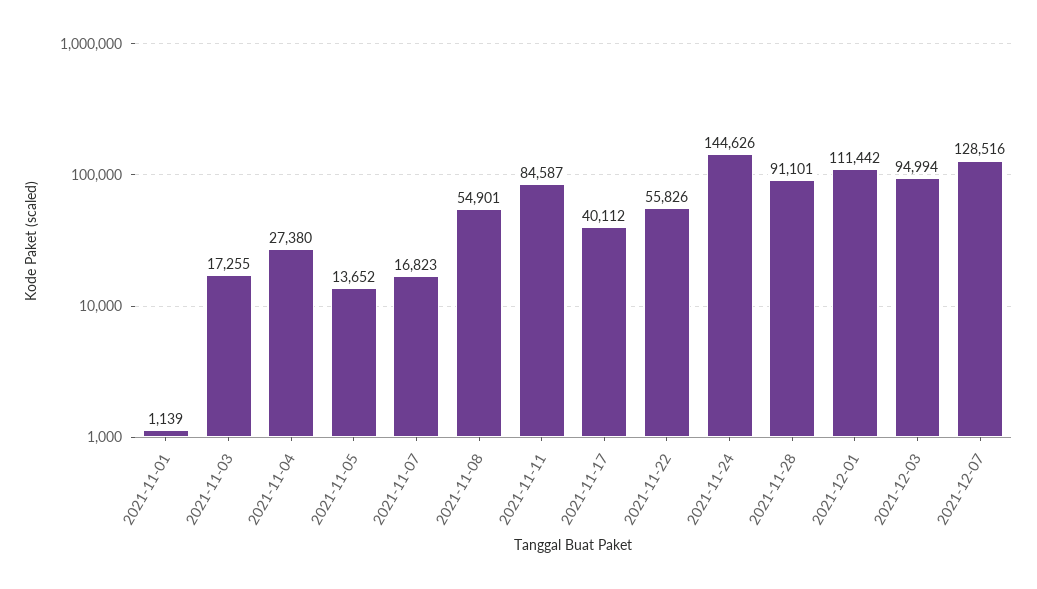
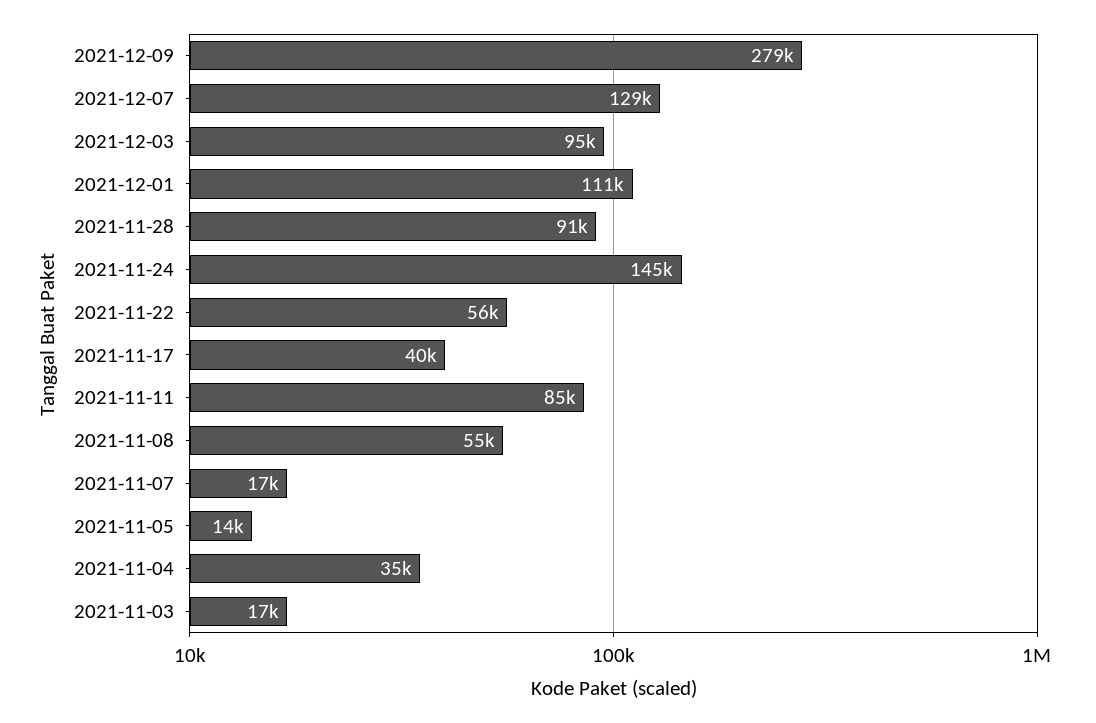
2021-11-01: 1139 -> none
2021-11-04: 27380 -> 35000
2021-12-09: none -> 279000

